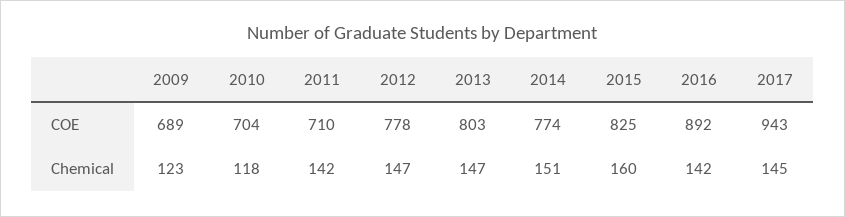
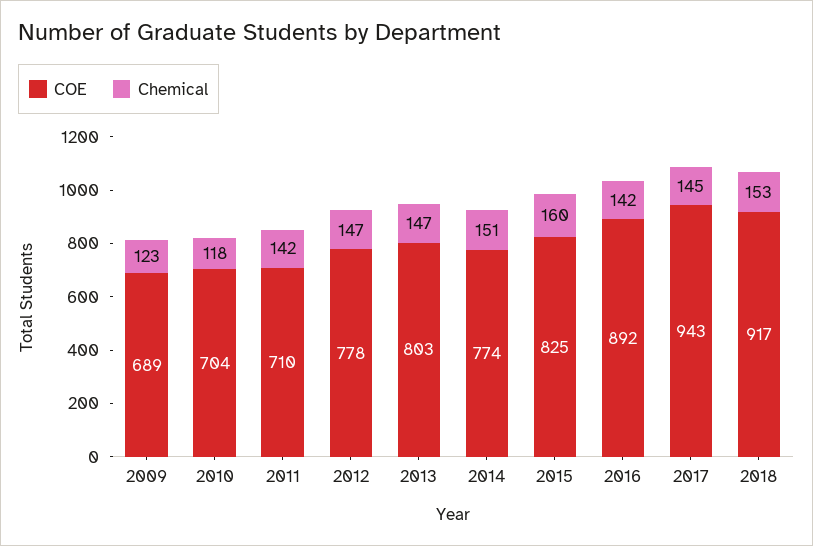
COE, 2018: none -> 917
Chemical, 2018: none -> 153

